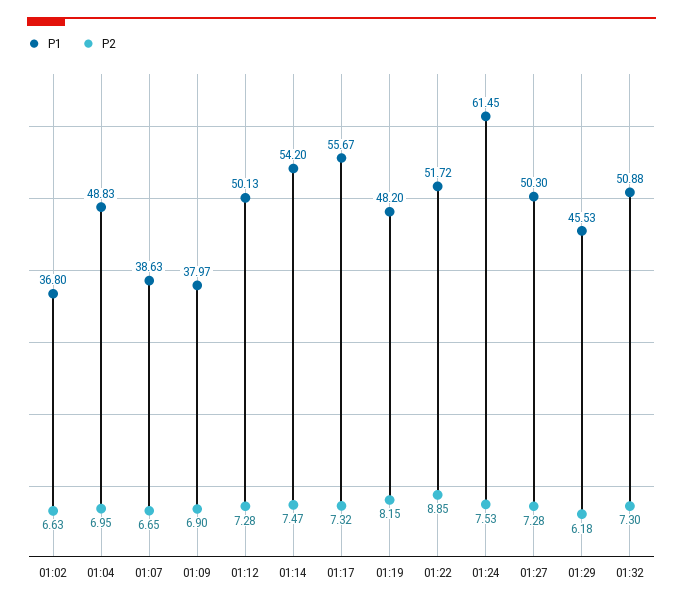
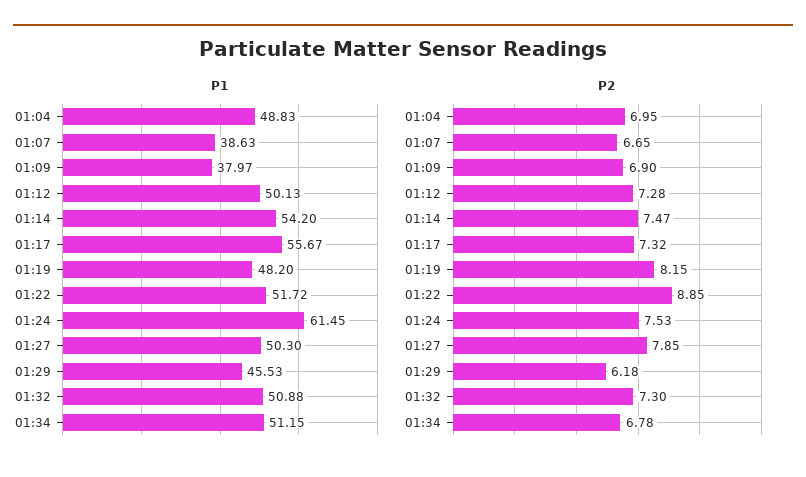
P1, 01:02: 36.8 -> none
P2, 01:02: 6.63 -> none
P2, 01:27: 7.28 -> 7.85
P1, 01:34: none -> 51.15
P2, 01:34: none -> 6.78

